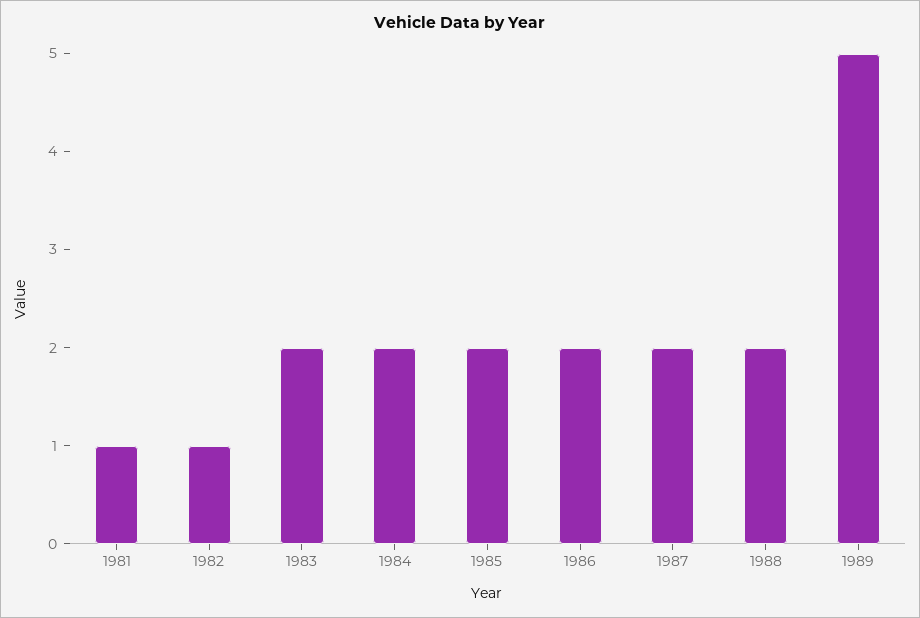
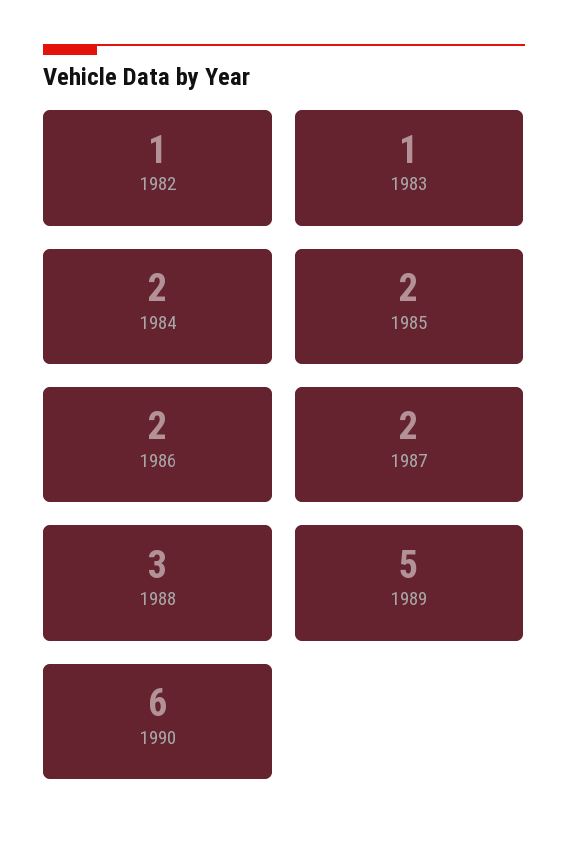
1981: 1 -> none
1983: 2 -> 1
1988: 2 -> 3
1990: none -> 6

